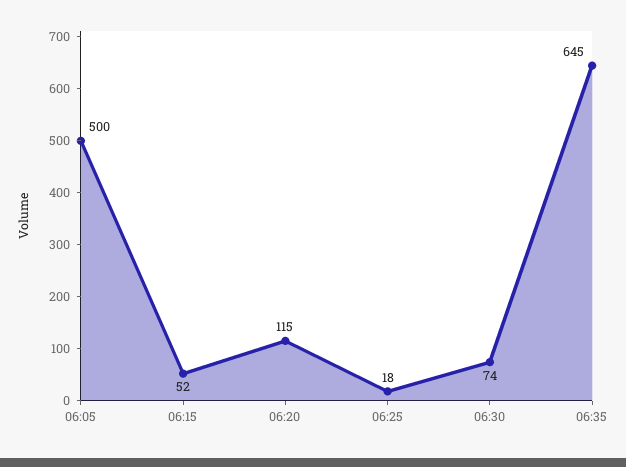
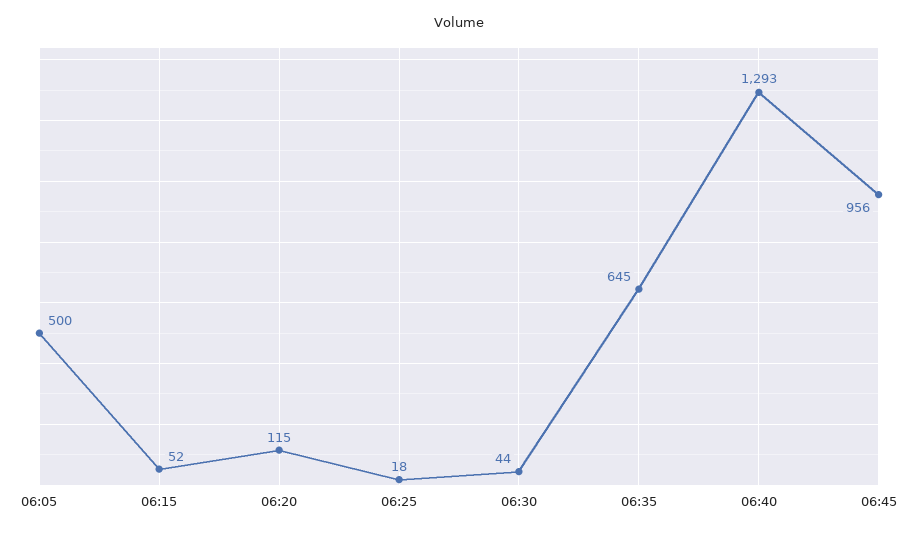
06:30: 74 -> 44
06:40: none -> 1293
06:45: none -> 956

